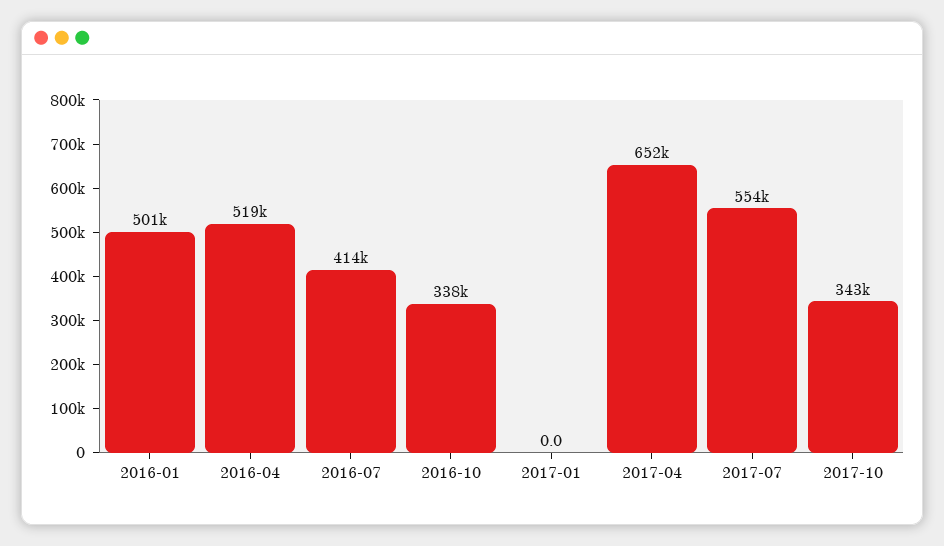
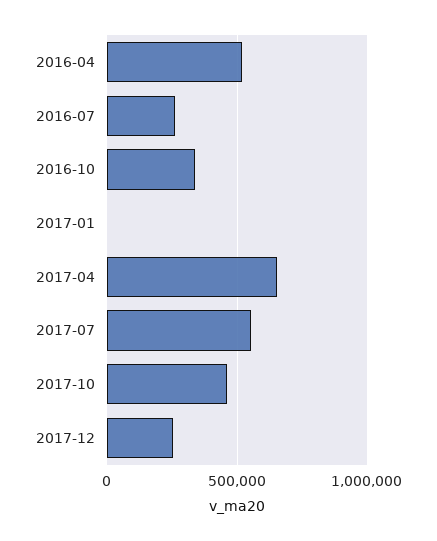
2016-01: 501000 -> none
2016-07: 414000 -> 250000
2017-10: 343000 -> 450000
2017-12: none -> 250000

